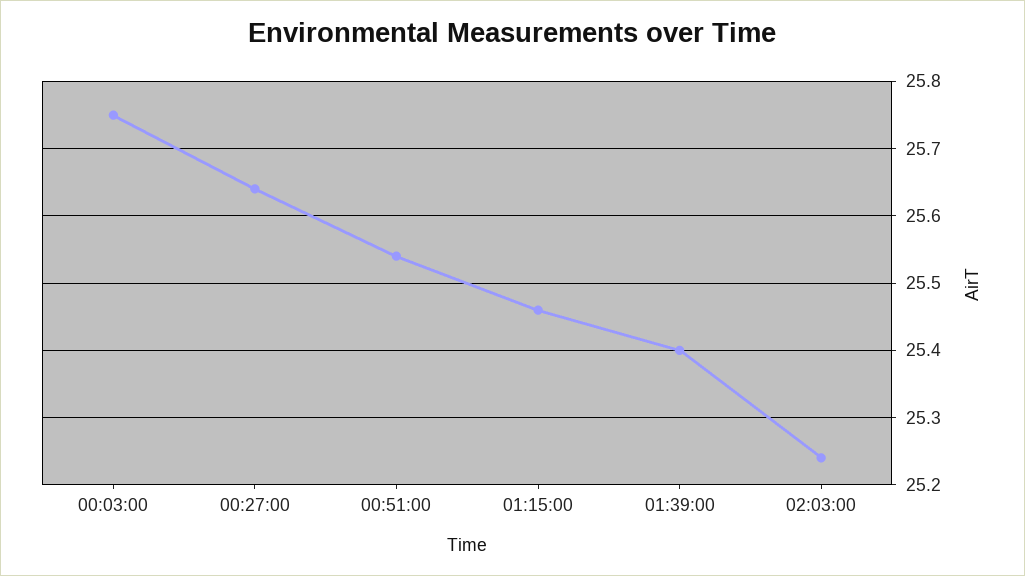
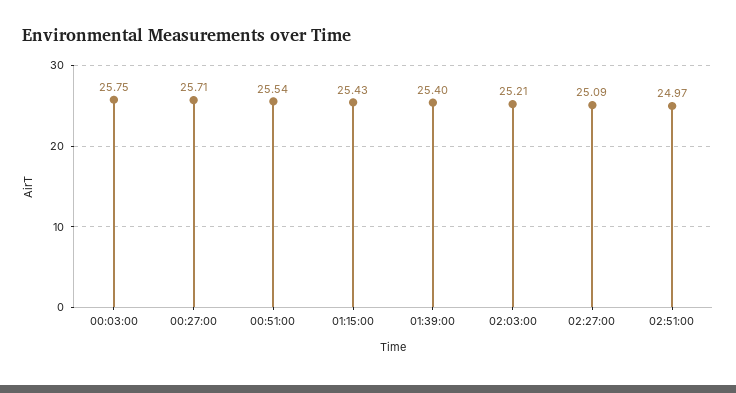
00:27:00: 25.64 -> 25.71
01:15:00: 25.46 -> 25.43
02:03:00: 25.24 -> 25.21
02:27:00: none -> 25.09
02:51:00: none -> 24.97

